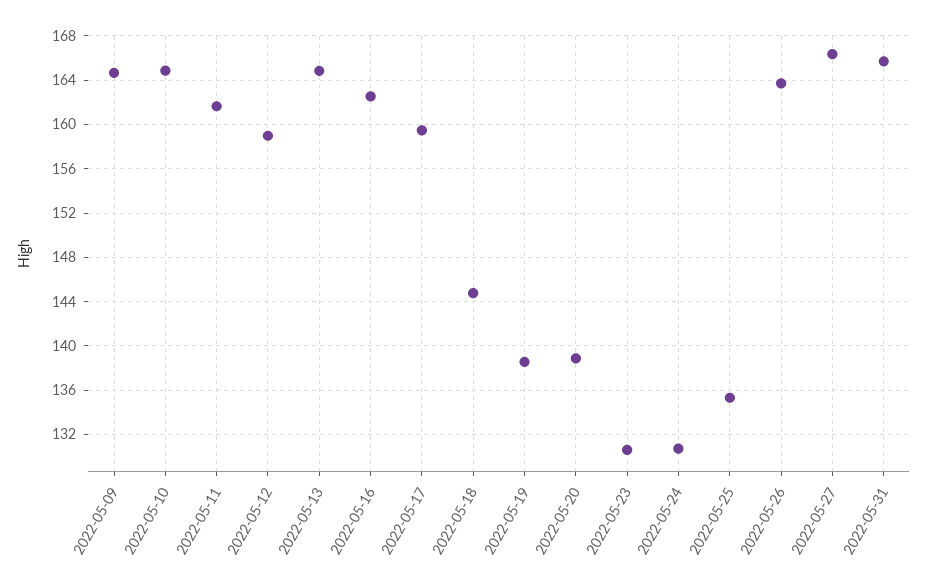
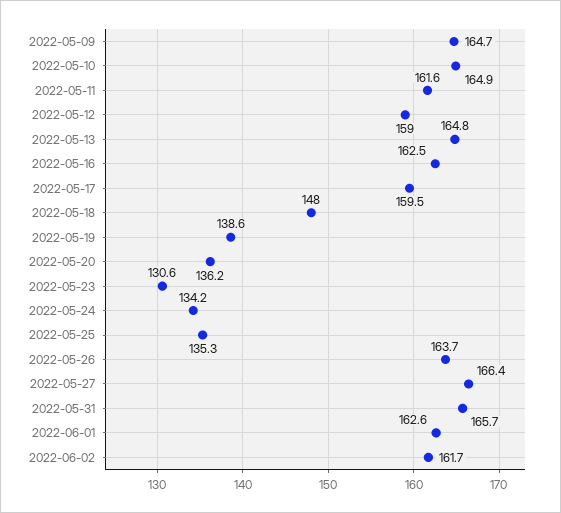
2022-05-18: 145 -> 148
2022-05-20: 139 -> 136.2
2022-05-24: 131 -> 134.2
2022-06-01: none -> 162.6
2022-06-02: none -> 161.7

